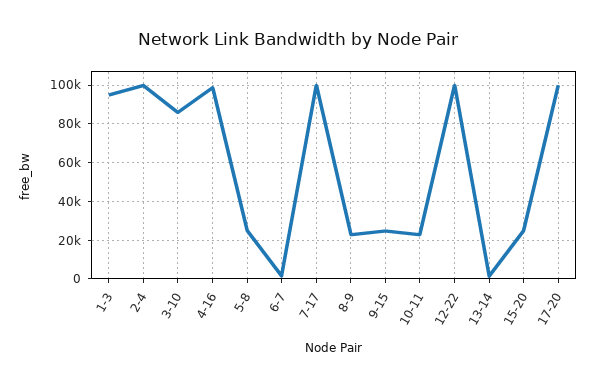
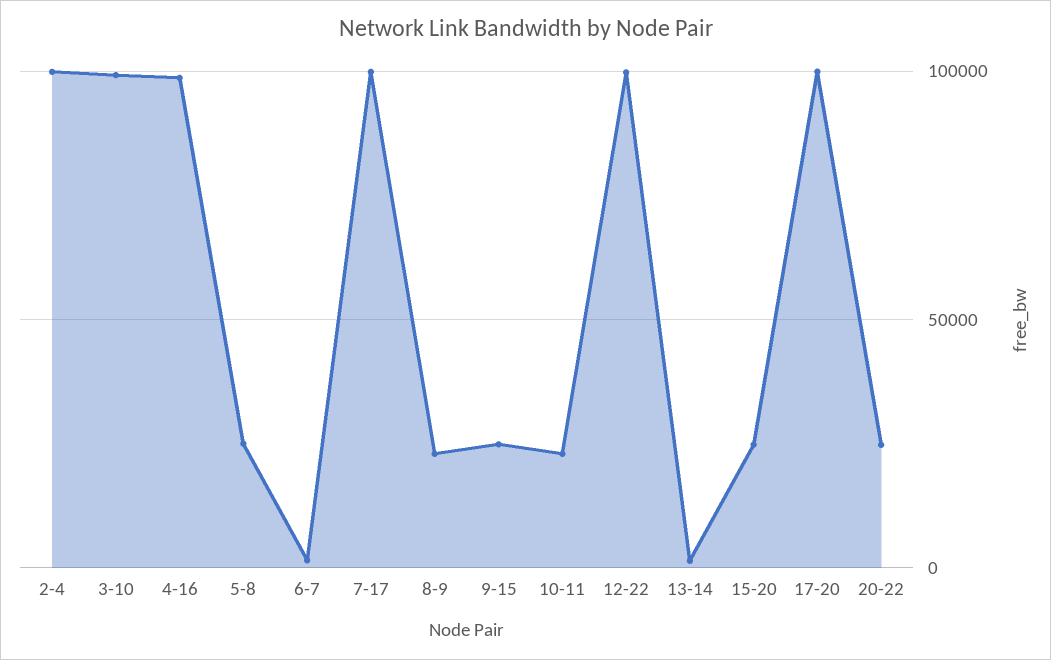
1-3: 95000 -> none
3-10: 85000 -> 100000
20-22: none -> 25000

